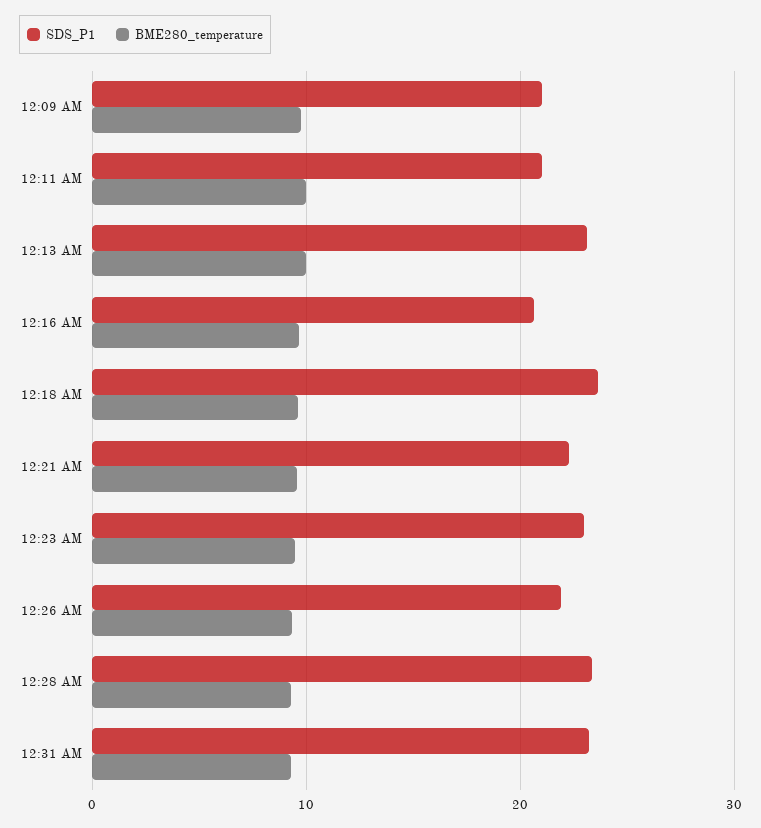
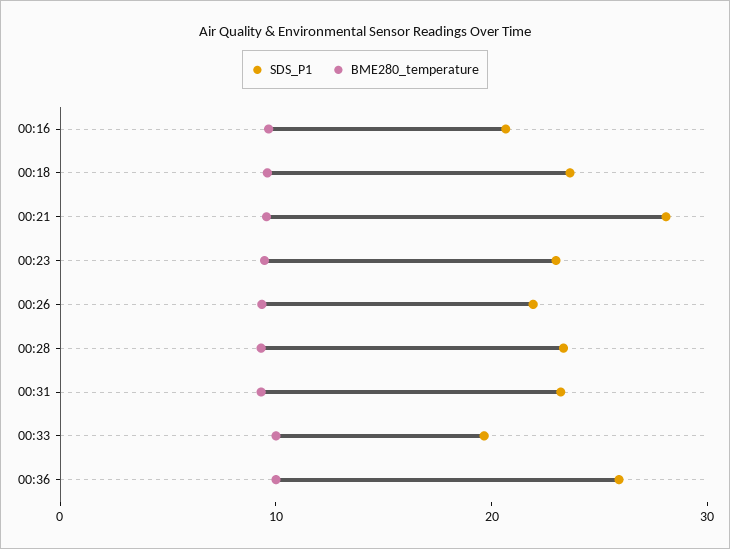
SDS_P1, 12:09 AM: 21 -> none
BME280_temperature, 12:09 AM: 10 -> none
SDS_P1, 12:11 AM: 21 -> none
BME280_temperature, 12:11 AM: 10 -> none
SDS_P1, 12:13 AM: 23 -> none
BME280_temperature, 12:13 AM: 10 -> none
SDS_P1, 12:21 AM: 22 -> 28
SDS_P1, 00:33: none -> 20
BME280_temperature, 00:33: none -> 10
SDS_P1, 00:36: none -> 26
BME280_temperature, 00:36: none -> 10

